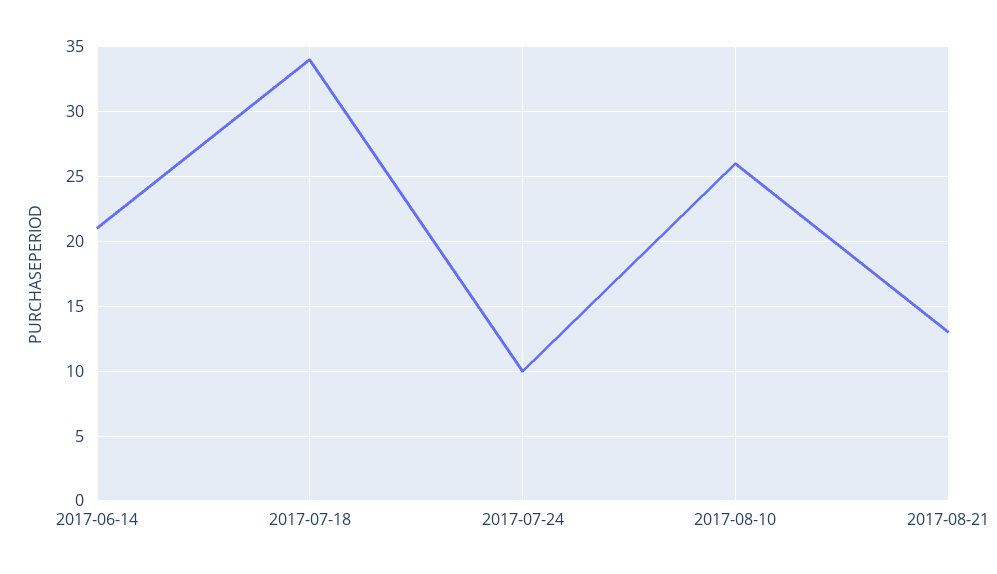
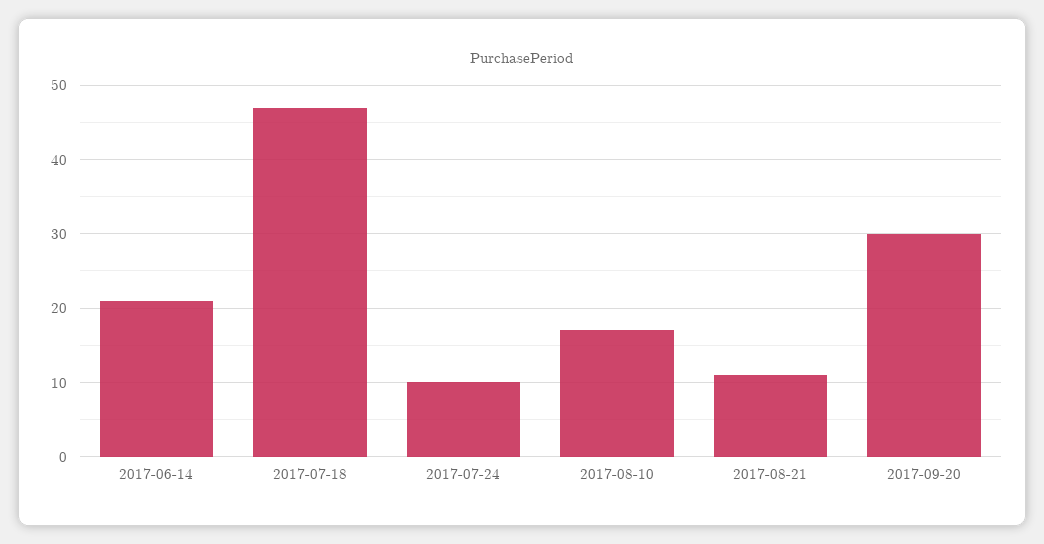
2017-07-18: 34 -> 47
2017-08-10: 26 -> 17
2017-08-21: 13 -> 11
2017-09-20: none -> 30

